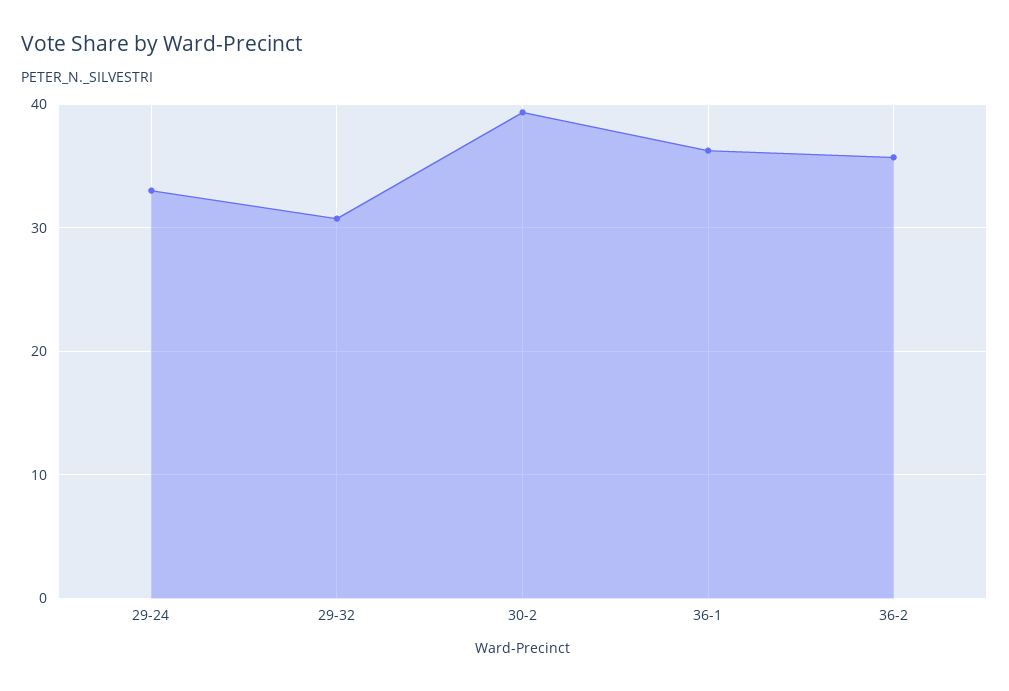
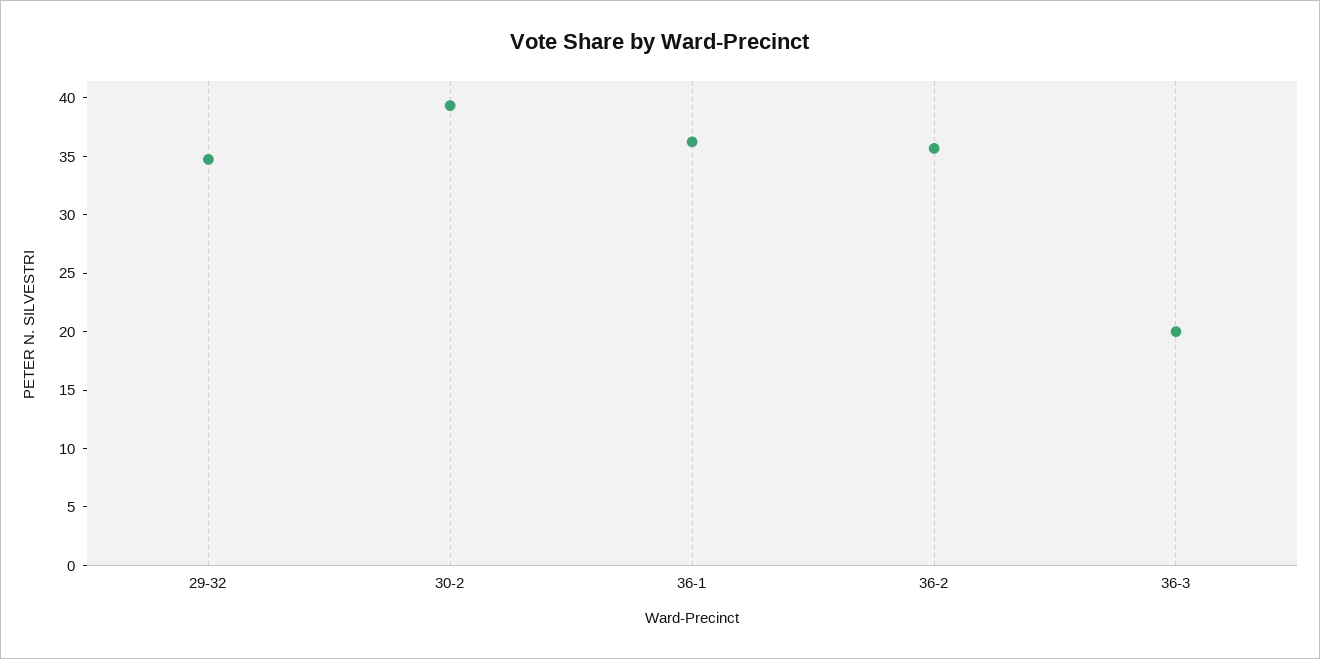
29-24: 33 -> none
29-32: 31 -> 35
36-3: none -> 20

